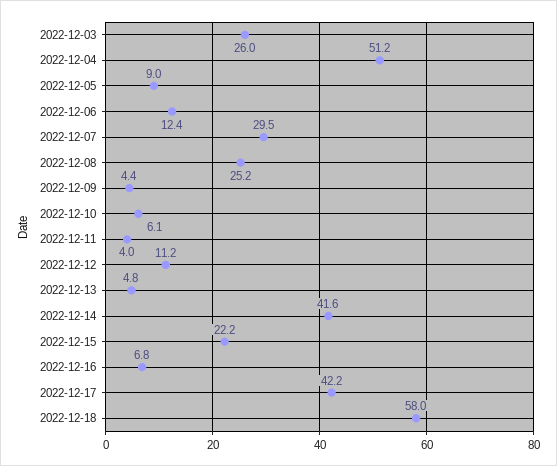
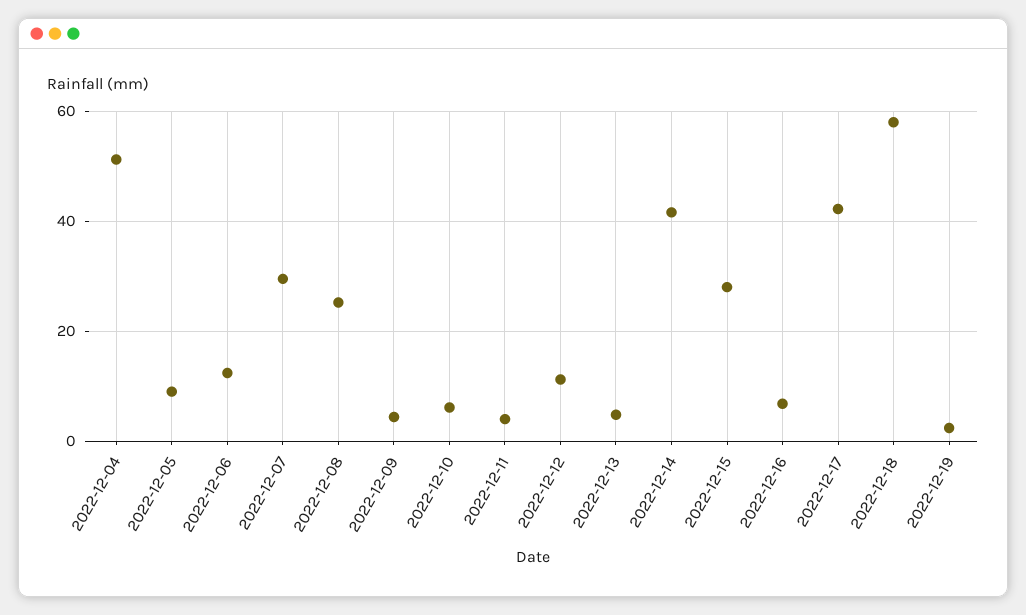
2022-12-03: 26 -> none
2022-12-15: 22.2 -> 28
2022-12-19: none -> 2

